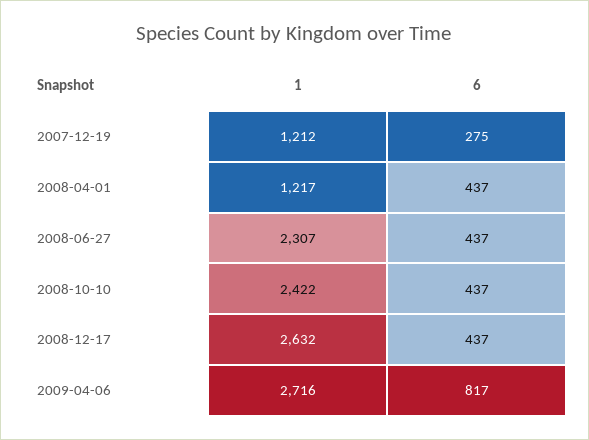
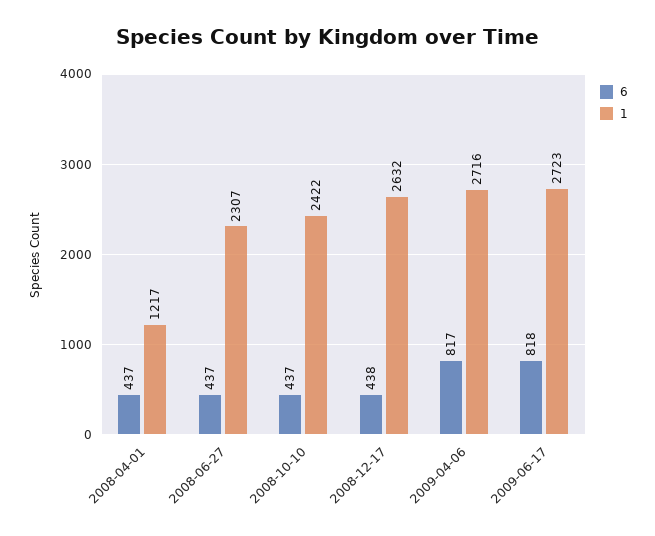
1, 2007-12-19: 1212 -> none
6, 2007-12-19: 275 -> none
6, 2008-12-17: 437 -> 438
6, 2009-06-17: none -> 818
1, 2009-06-17: none -> 2723

